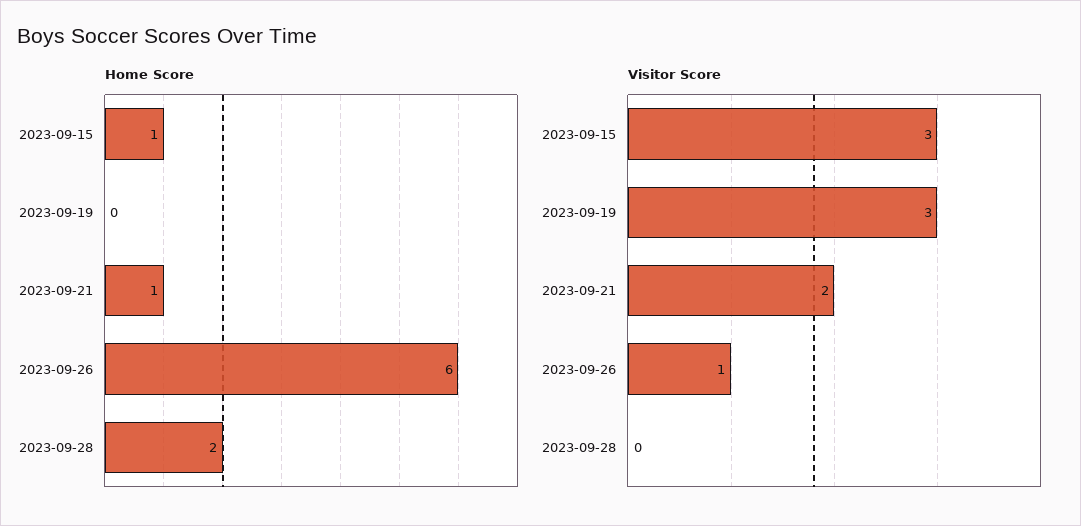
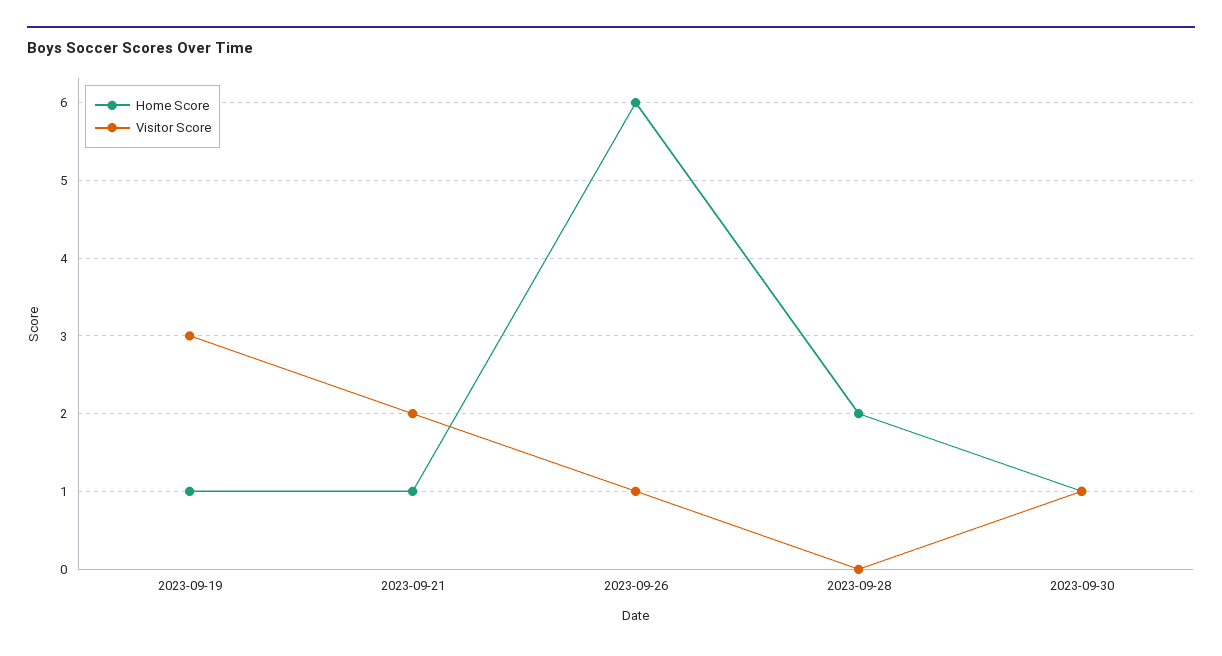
Home Score, 2023-09-15: 1 -> none
Home Score, 2023-09-19: 0 -> 1
Visitor Score, 2023-09-15: 3 -> none
Home Score, 2023-09-30: none -> 1
Visitor Score, 2023-09-30: none -> 1

